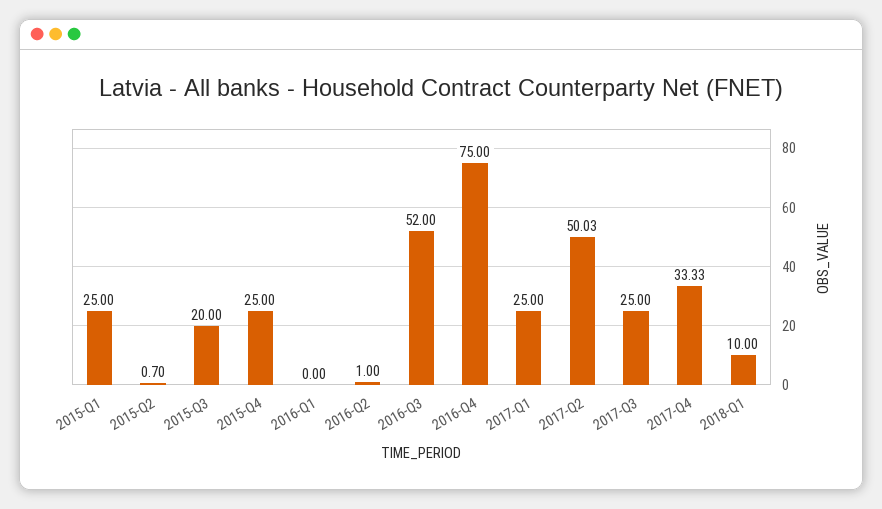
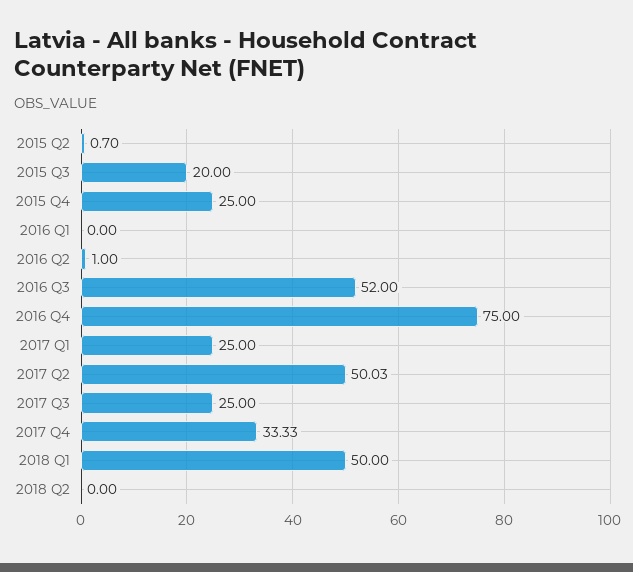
2015-Q1: 25 -> none
2018-Q1: 10 -> 50
2018 Q2: none -> 0

